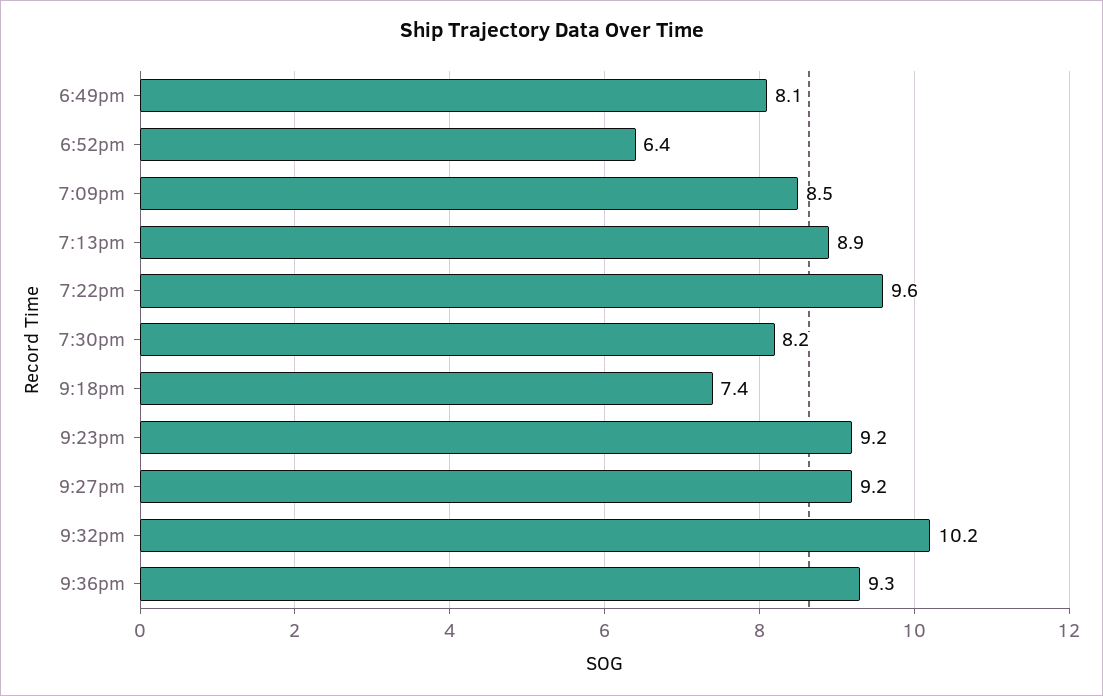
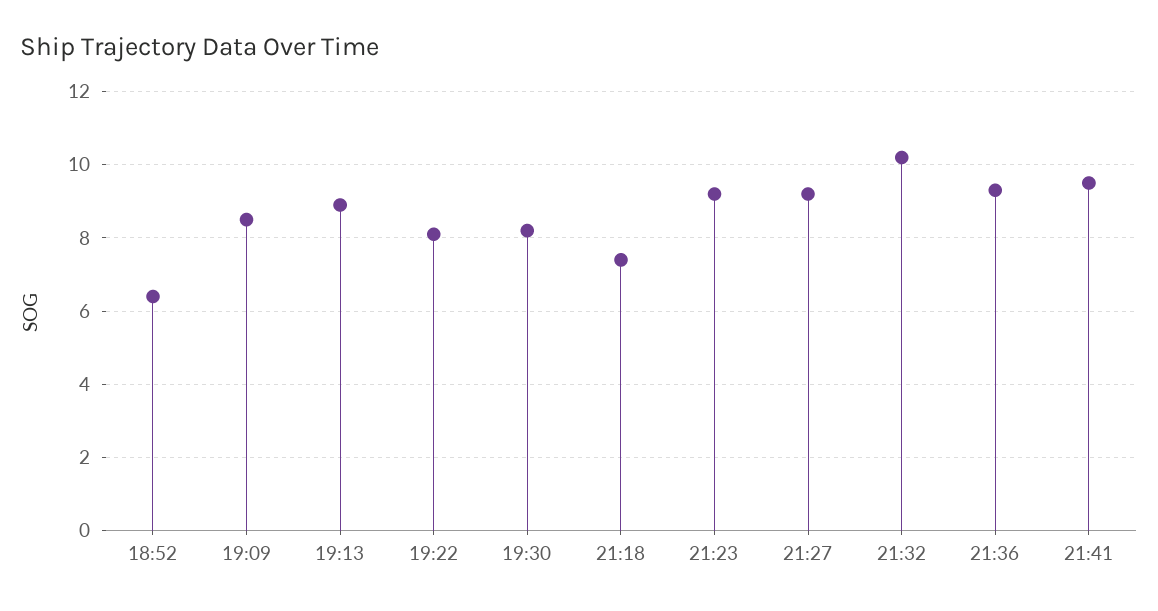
6:49pm: 8.1 -> none
7:22pm: 9.6 -> 8
21:41: none -> 9.5

